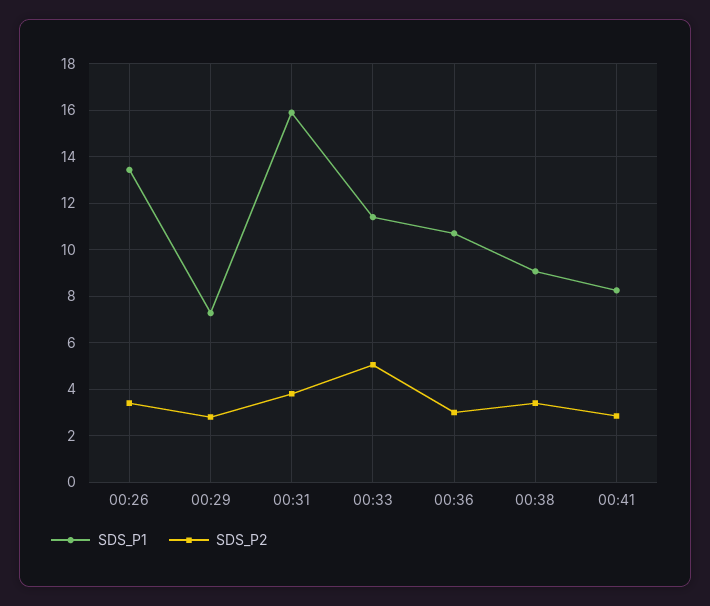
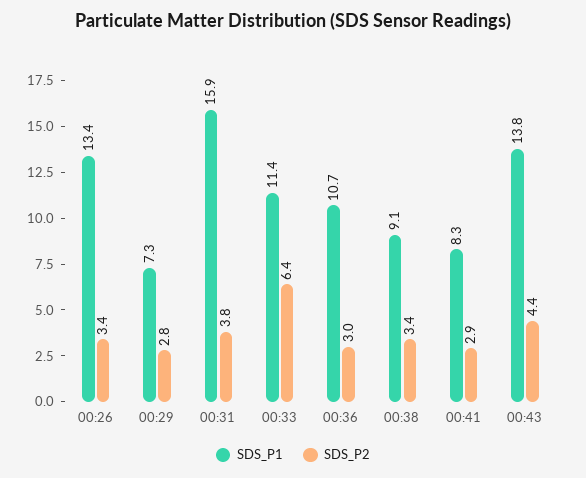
SDS_P2, 00:33: 5 -> 6.4
SDS_P1, 00:43: none -> 13.8
SDS_P2, 00:43: none -> 4.4

